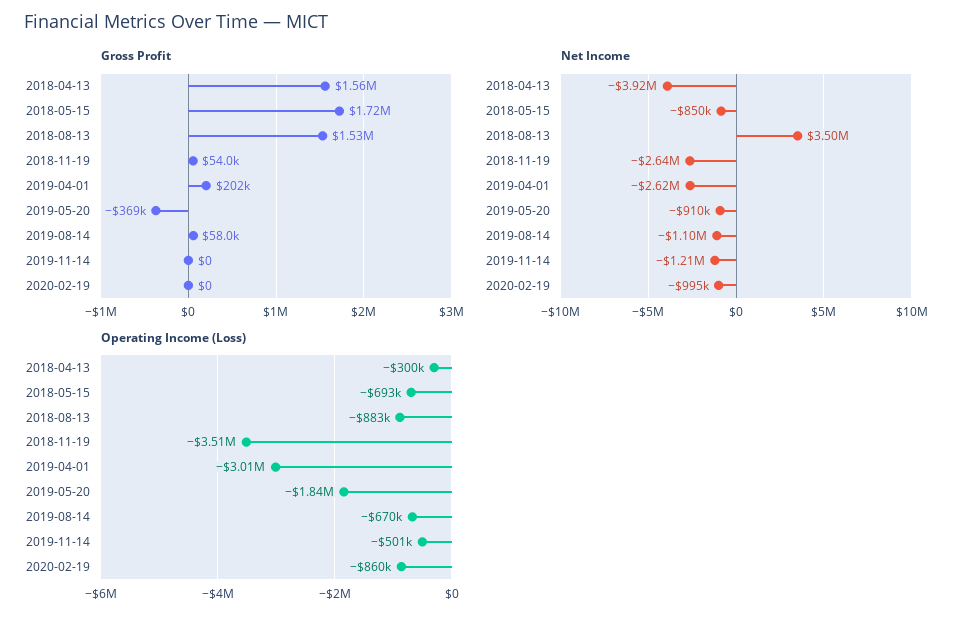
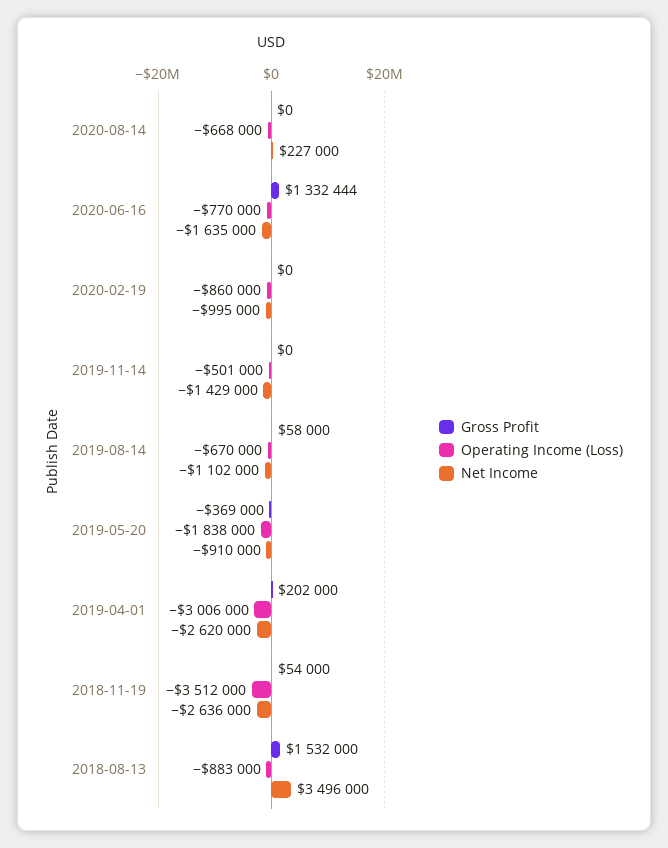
Gross Profit, 2018-04-13: 1560000 -> none
Gross Profit, 2018-05-15: 1720000 -> none
Net Income, 2018-04-13: -3920000 -> none
Net Income, 2018-05-15: -850000 -> none
Net Income, 2019-11-14: -1210000 -> -1429000
Operating Income (Loss), 2018-04-13: -300000 -> none
Operating Income (Loss), 2018-05-15: -693000 -> none
Gross Profit, 2020-08-14: none -> 0
Operating Income (Loss), 2020-08-14: none -> -668000
Net Income, 2020-08-14: none -> 227000
Gross Profit, 2020-06-16: none -> 1332444
Operating Income (Loss), 2020-06-16: none -> -770000
Net Income, 2020-06-16: none -> -1635000

